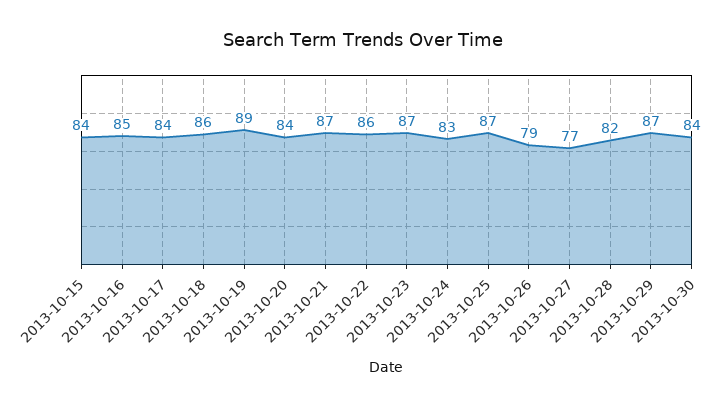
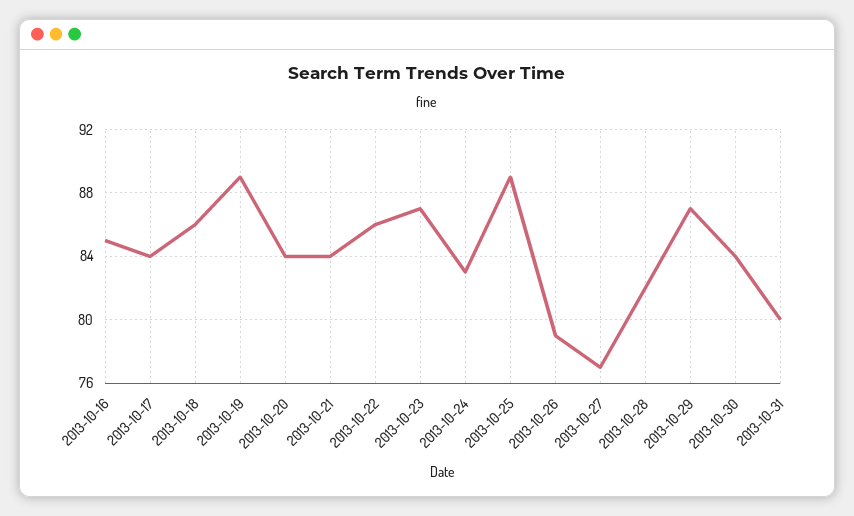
2013-10-15: 84 -> none
2013-10-21: 87 -> 84
2013-10-25: 87 -> 89
2013-10-31: none -> 80

